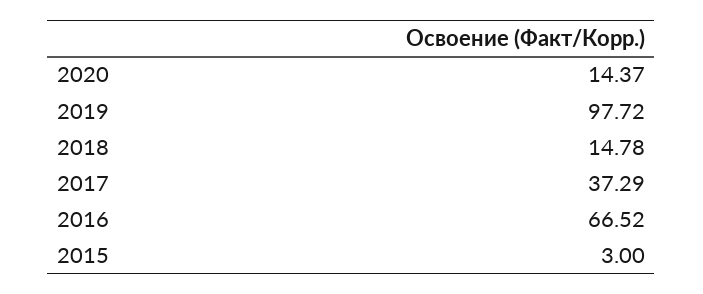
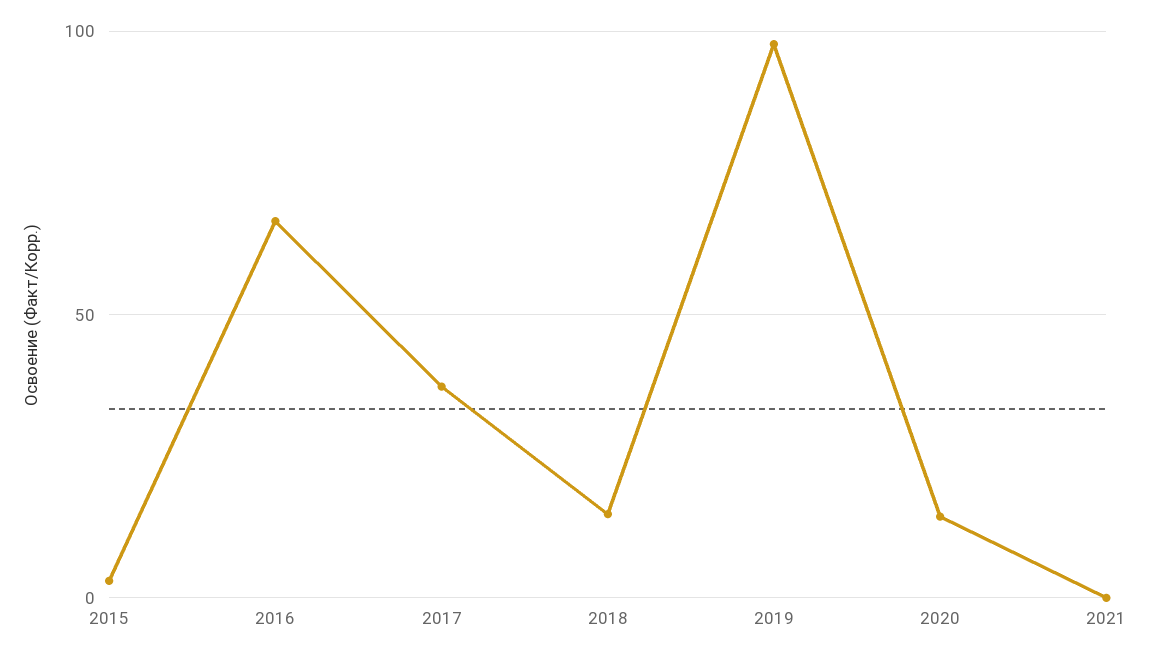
2021: none -> 0

